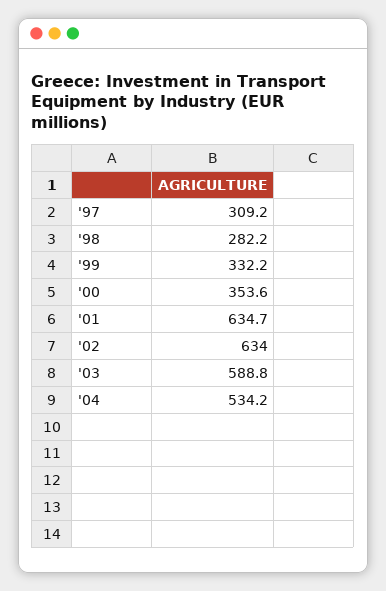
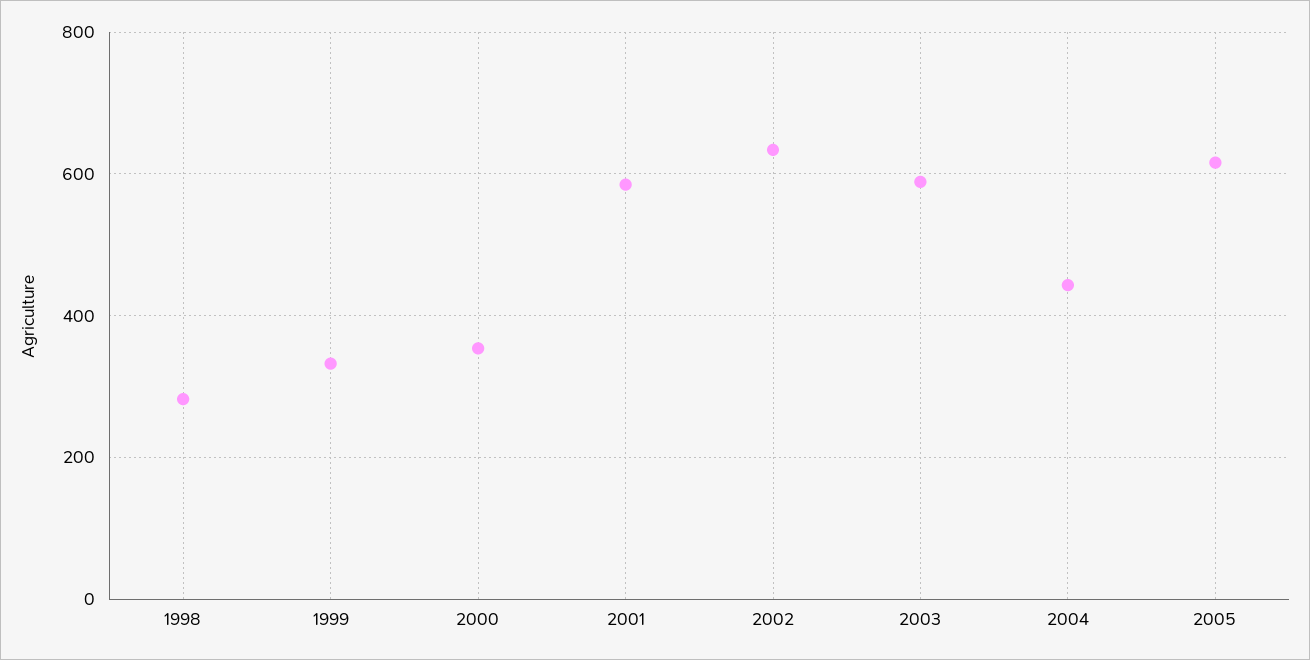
'97: 309.2 -> none
'01: 634.7 -> 580
'04: 534.2 -> 440
2005: none -> 620

